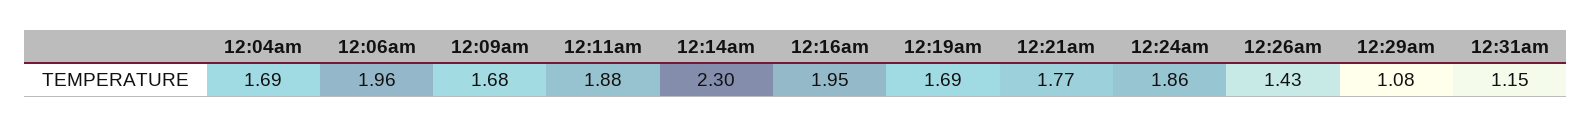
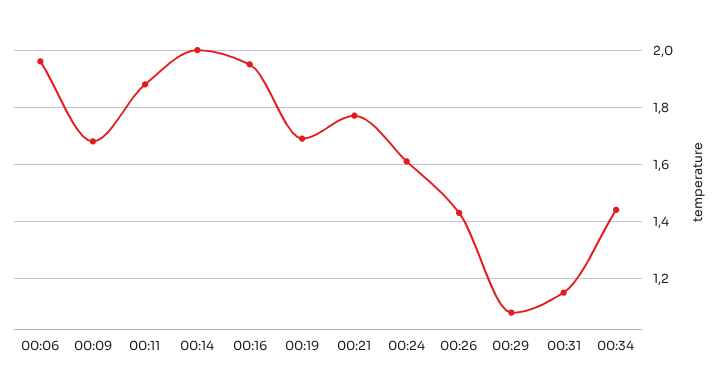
12:04am: 1.69 -> none
12:14am: 2.3 -> 2
12:24am: 1.86 -> 1.6
00:34: none -> 1.45

